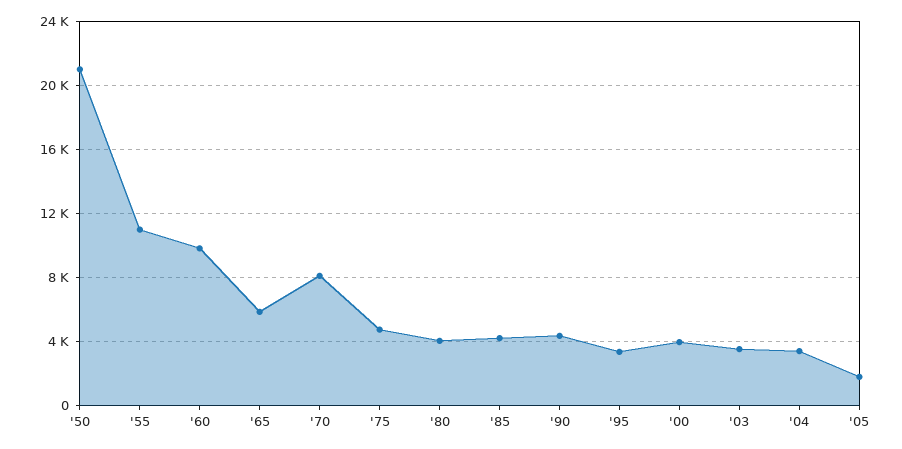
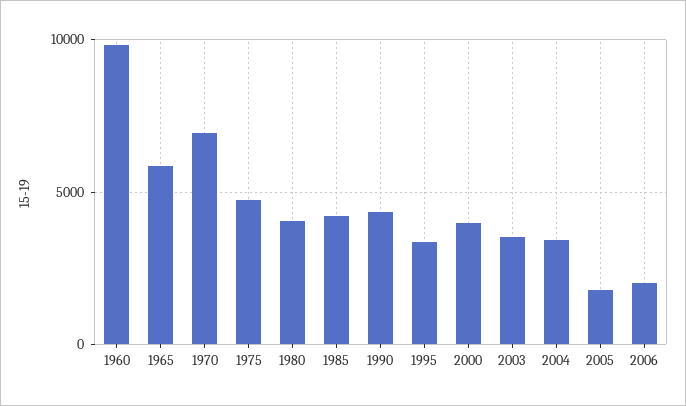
'50: 21000 -> none
'55: 11000 -> none
'70: 8000 -> 7000
2006: none -> 2000

